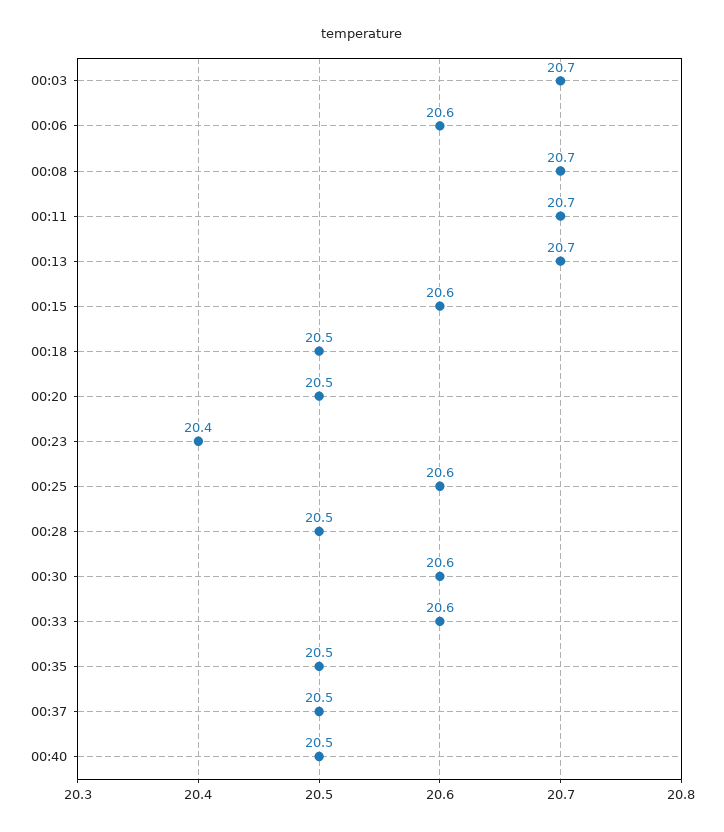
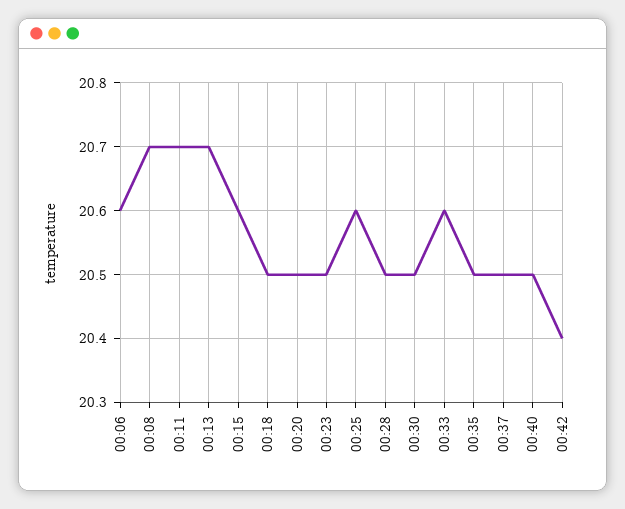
00:03: 20.7 -> none
00:23: 20.4 -> 20.5
00:30: 20.6 -> 20.5
00:42: none -> 20.4

